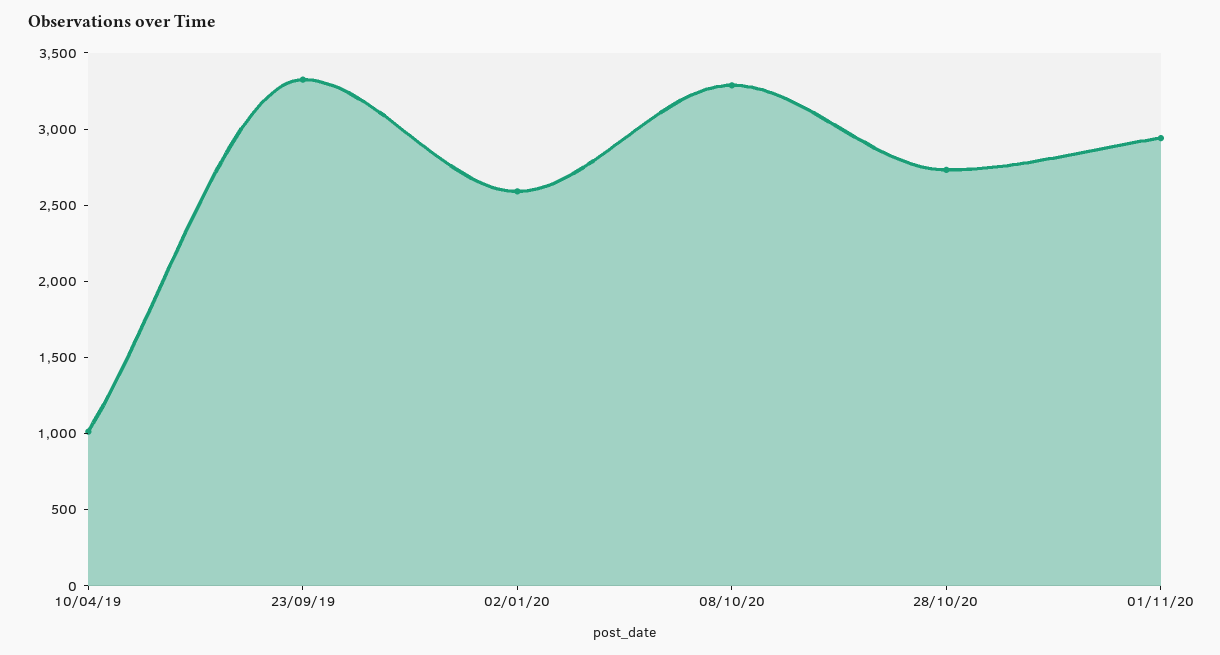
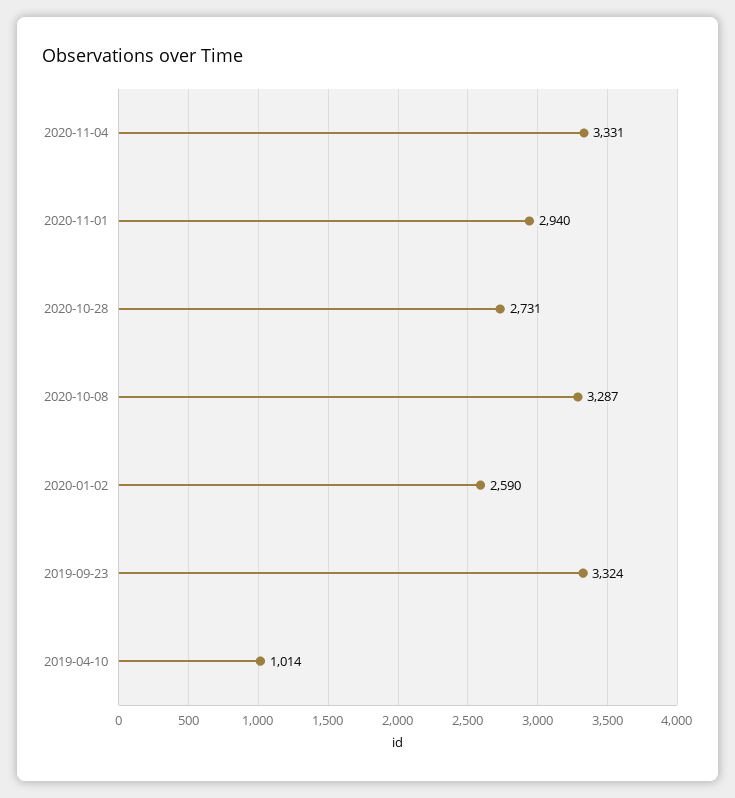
2020-11-04: none -> 3331

